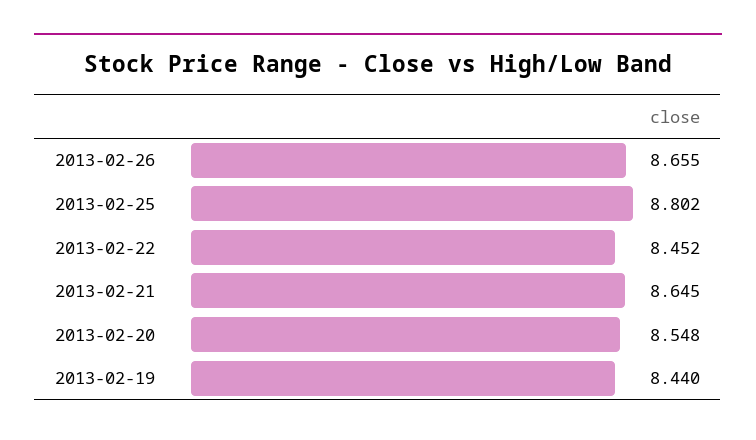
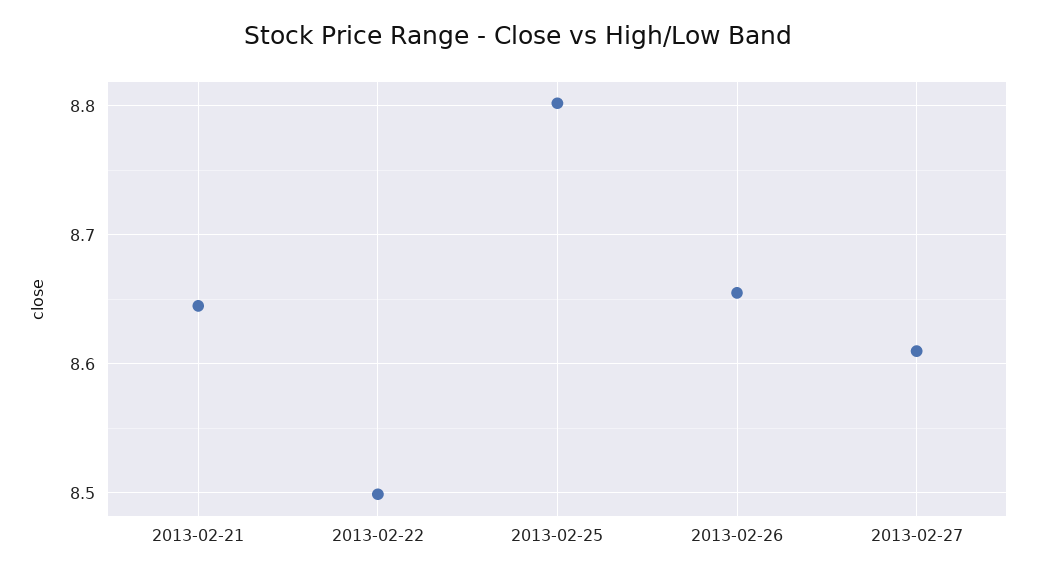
2013-02-22: 8.452 -> 8.5
2013-02-20: 8.548 -> none
2013-02-19: 8.44 -> none
2013-02-27: none -> 8.61

